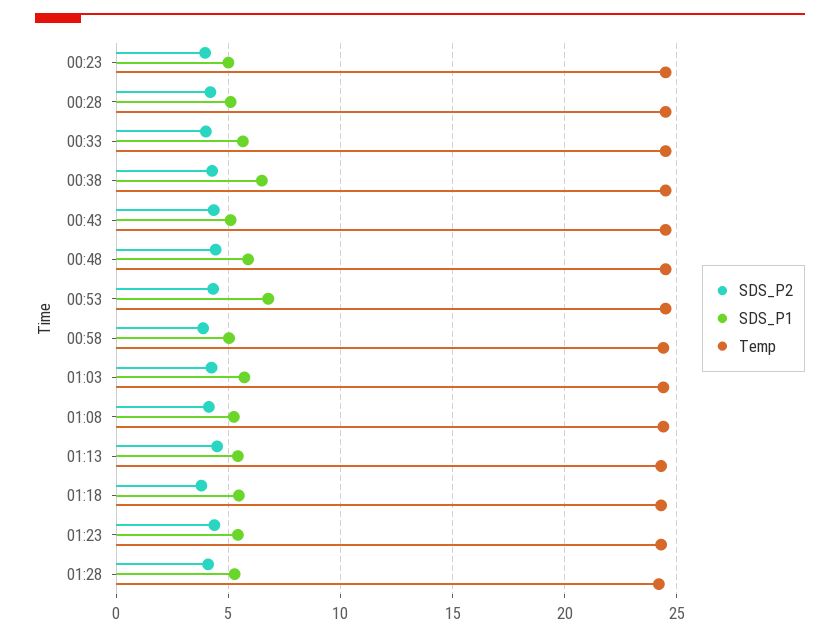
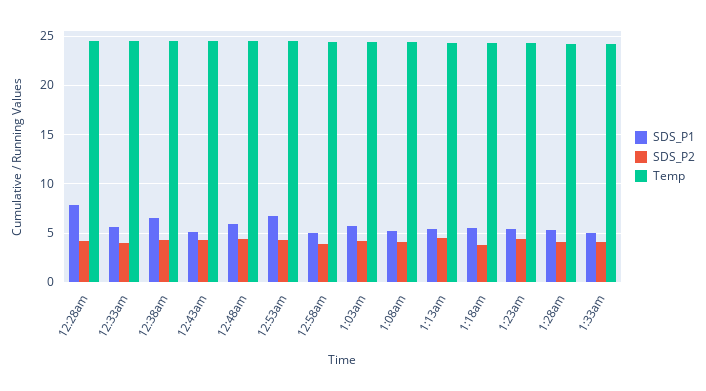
SDS_P2, 00:23: 4 -> none
SDS_P1, 00:23: 5 -> none
Temp, 00:23: 24.5 -> none
SDS_P1, 00:28: 5 -> 8
SDS_P1, 1:33am: none -> 5
SDS_P2, 1:33am: none -> 4
Temp, 1:33am: none -> 24

